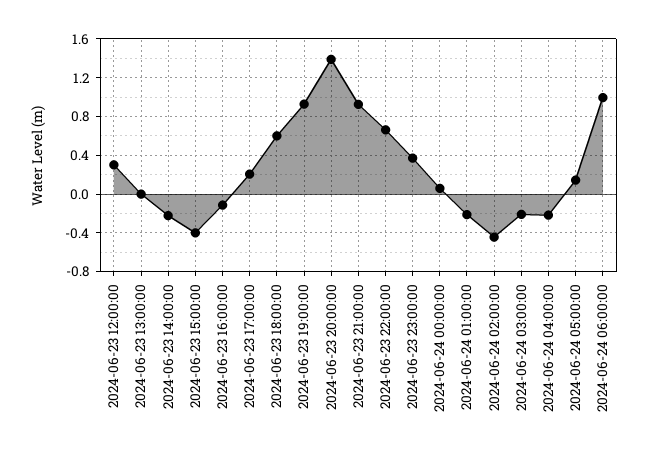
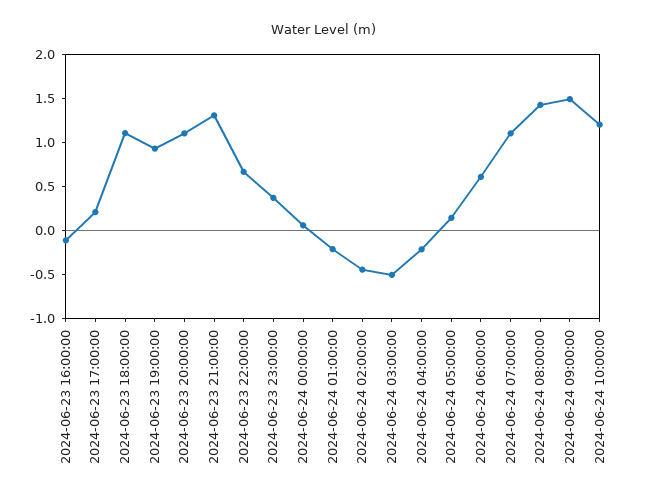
2024-06-23 12:00:00: 0.3 -> none
2024-06-23 13:00:00: 0 -> none
2024-06-23 14:00:00: -0.2 -> none
2024-06-23 15:00:00: -0.4 -> none
2024-06-23 18:00:00: 0.6 -> 1.1
2024-06-23 20:00:00: 1.4 -> 1.1
2024-06-23 21:00:00: 0.9 -> 1.3
2024-06-24 03:00:00: -0.2 -> -0.5
2024-06-24 06:00:00: 1 -> 0.6
2024-06-24 07:00:00: none -> 1.1
2024-06-24 08:00:00: none -> 1.4
2024-06-24 09:00:00: none -> 1.5
2024-06-24 10:00:00: none -> 1.2

